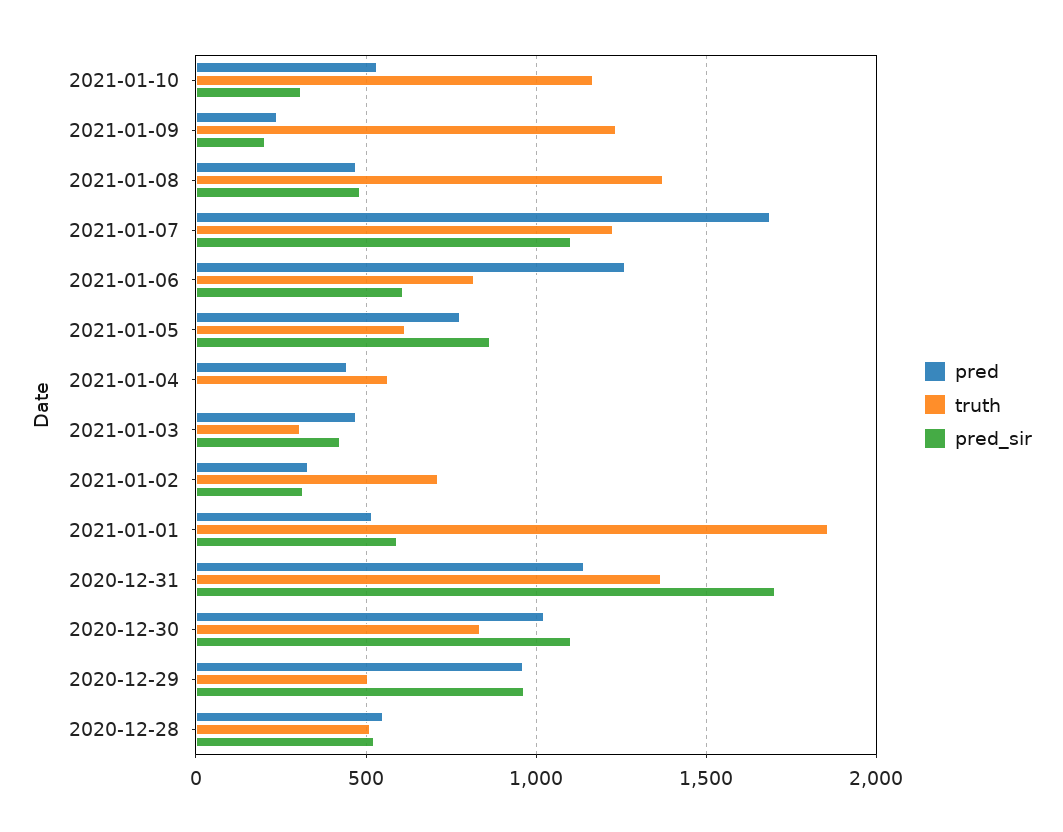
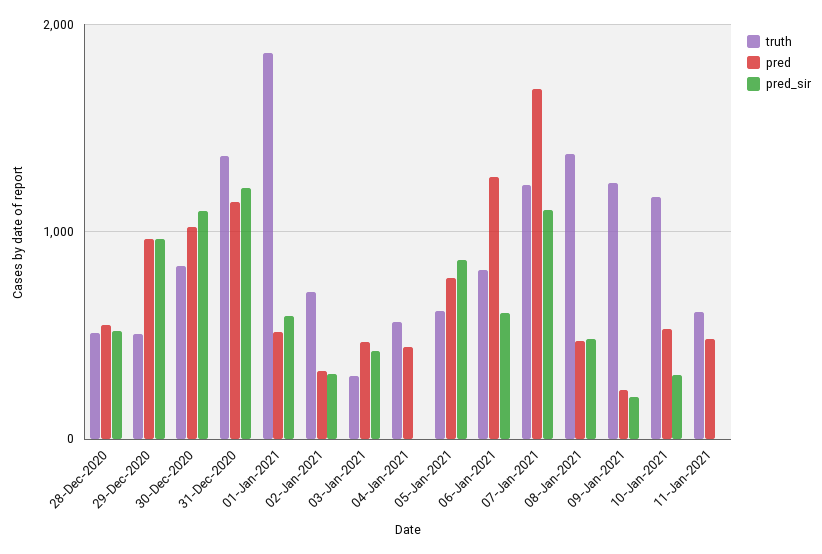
pred_sir, 2020-12-31: 1700 -> 1200
truth, 11-Jan-2021: none -> 600
pred, 11-Jan-2021: none -> 500
pred_sir, 11-Jan-2021: none -> 0

